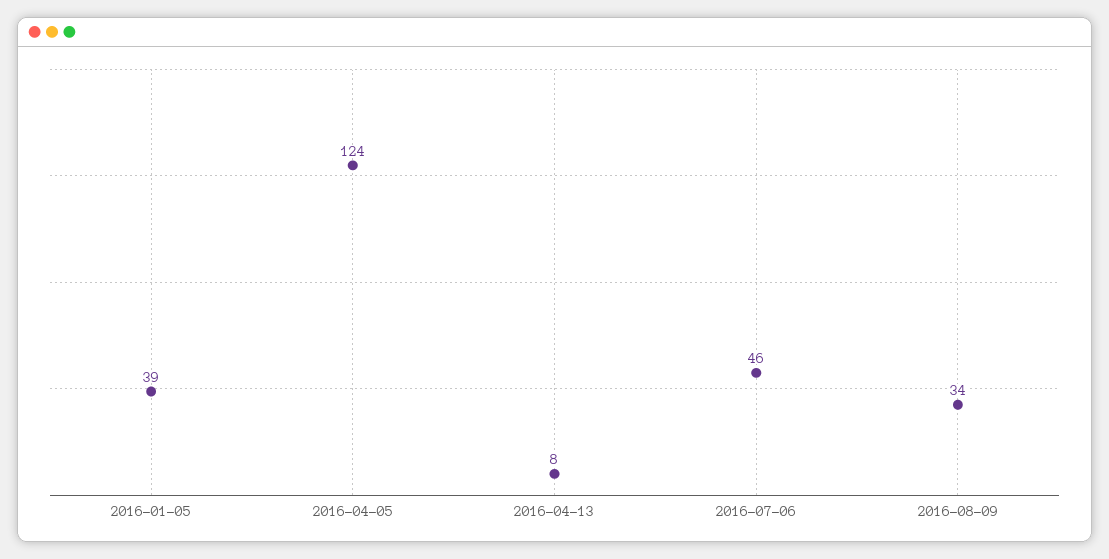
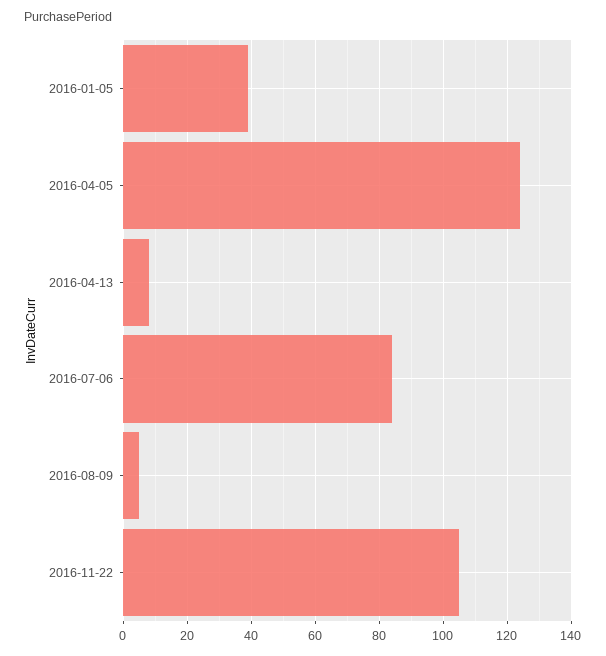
2016-07-06: 46 -> 85
2016-08-09: 34 -> 5
2016-11-22: none -> 105

